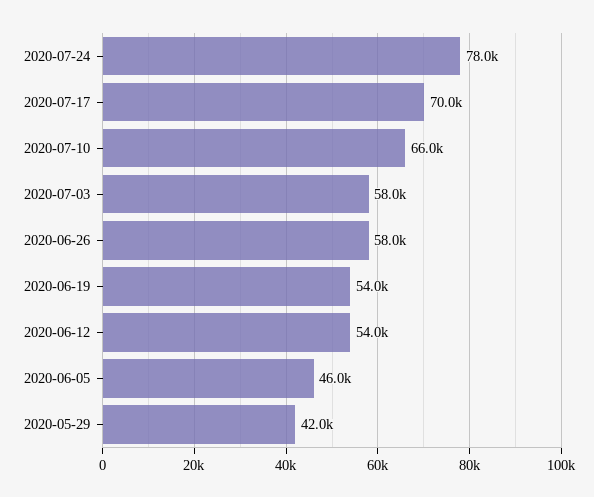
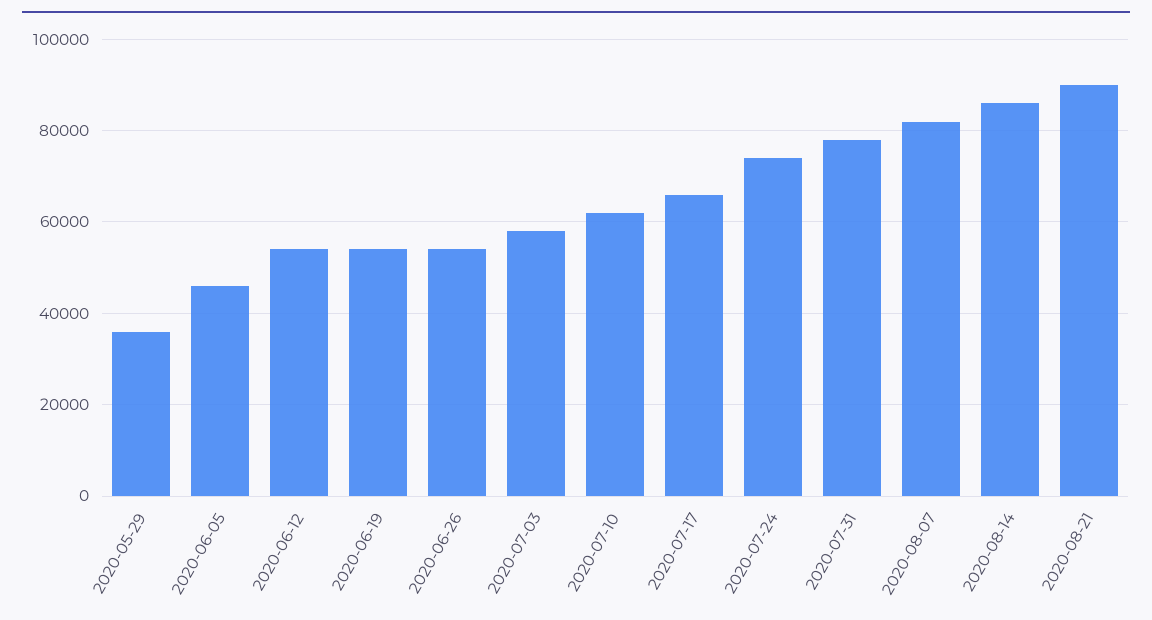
2020-07-24: 78000 -> 74000
2020-07-17: 70000 -> 66000
2020-07-10: 66000 -> 62000
2020-06-26: 58000 -> 54000
2020-05-29: 42000 -> 36000
2020-07-31: none -> 78000
2020-08-07: none -> 82000
2020-08-14: none -> 86000
2020-08-21: none -> 90000

